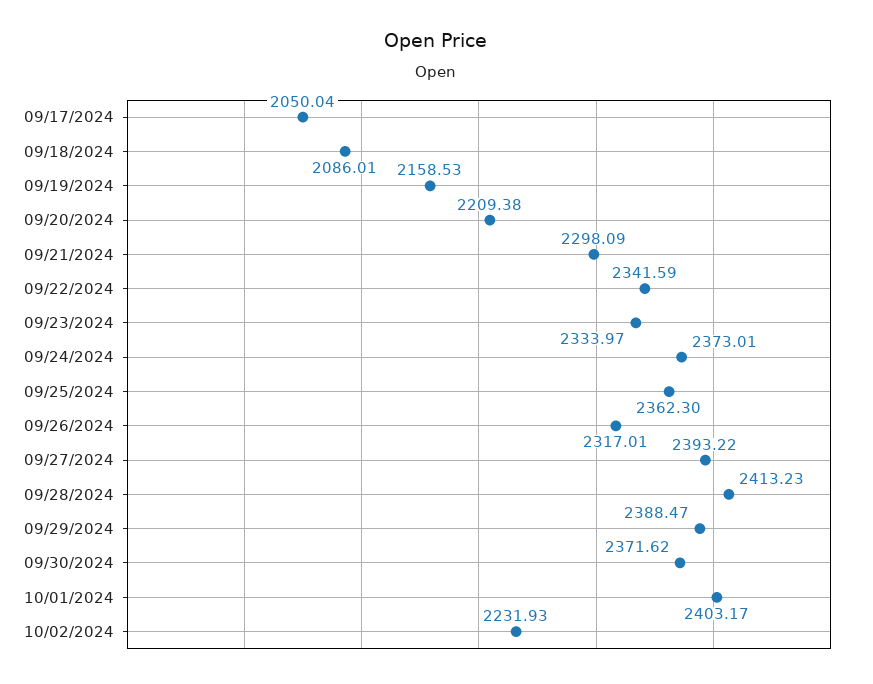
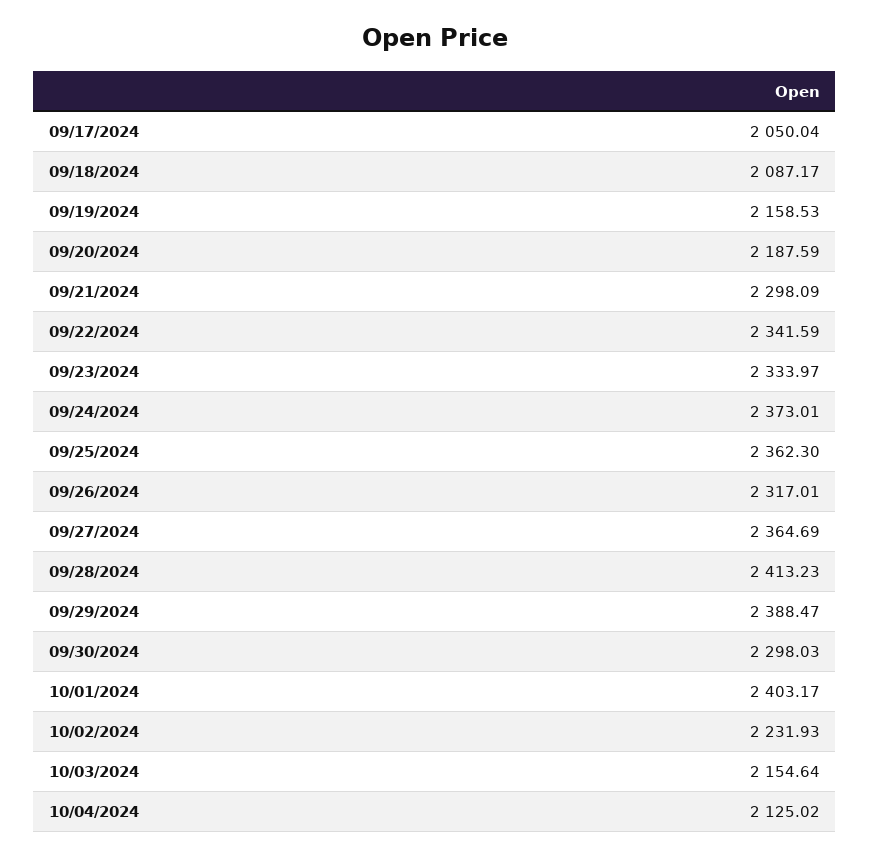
09/18/2024: 2086.01 -> 2087.17
09/20/2024: 2209.38 -> 2187.59
09/27/2024: 2393.22 -> 2364.69
09/30/2024: 2371.62 -> 2298.03
10/03/2024: none -> 2154.64
10/04/2024: none -> 2125.02

